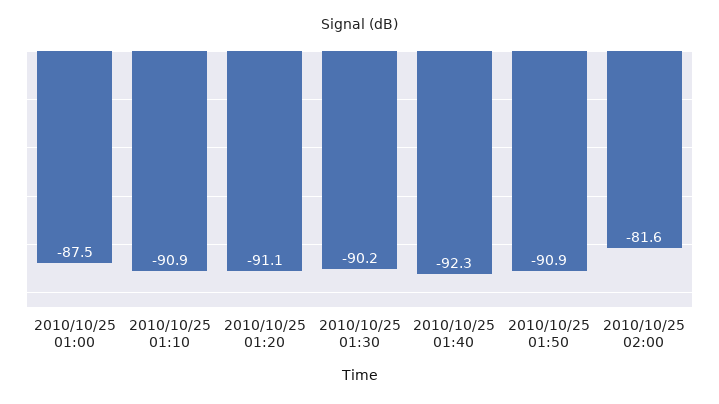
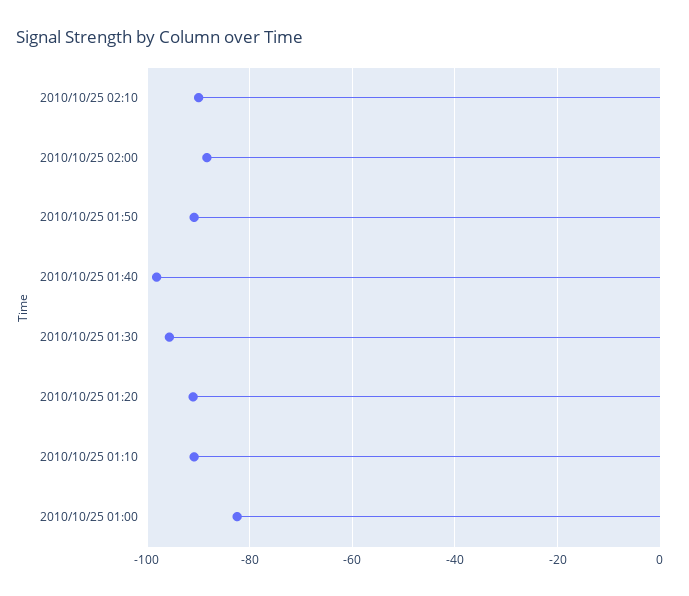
2010/10/25 01:00: -87.5 -> -82
2010/10/25 01:30: -90.2 -> -96
2010/10/25 01:40: -92.3 -> -98
2010/10/25 02:00: -81.6 -> -88
2010/10/25 02:10: none -> -90

